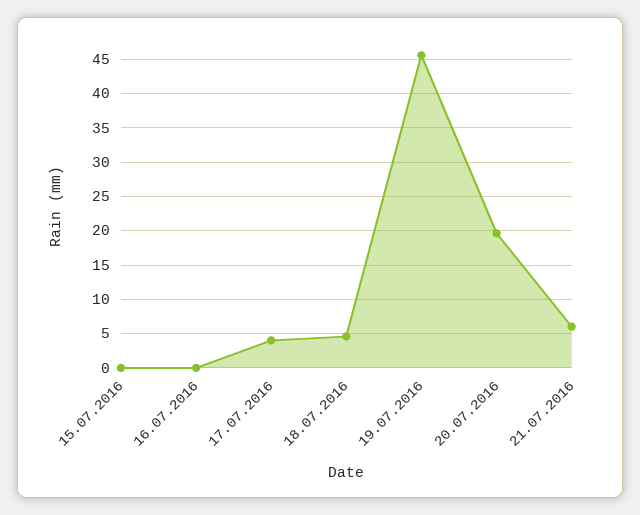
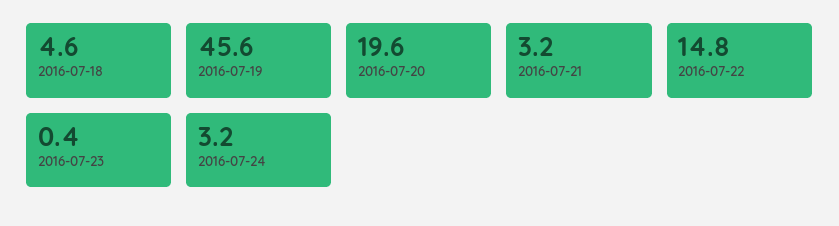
15.07.2016: 0 -> none
16.07.2016: 0 -> none
17.07.2016: 4 -> none
21.07.2016: 6 -> 3.2
2016-07-22: none -> 14.8
2016-07-23: none -> 0.4
2016-07-24: none -> 3.2

